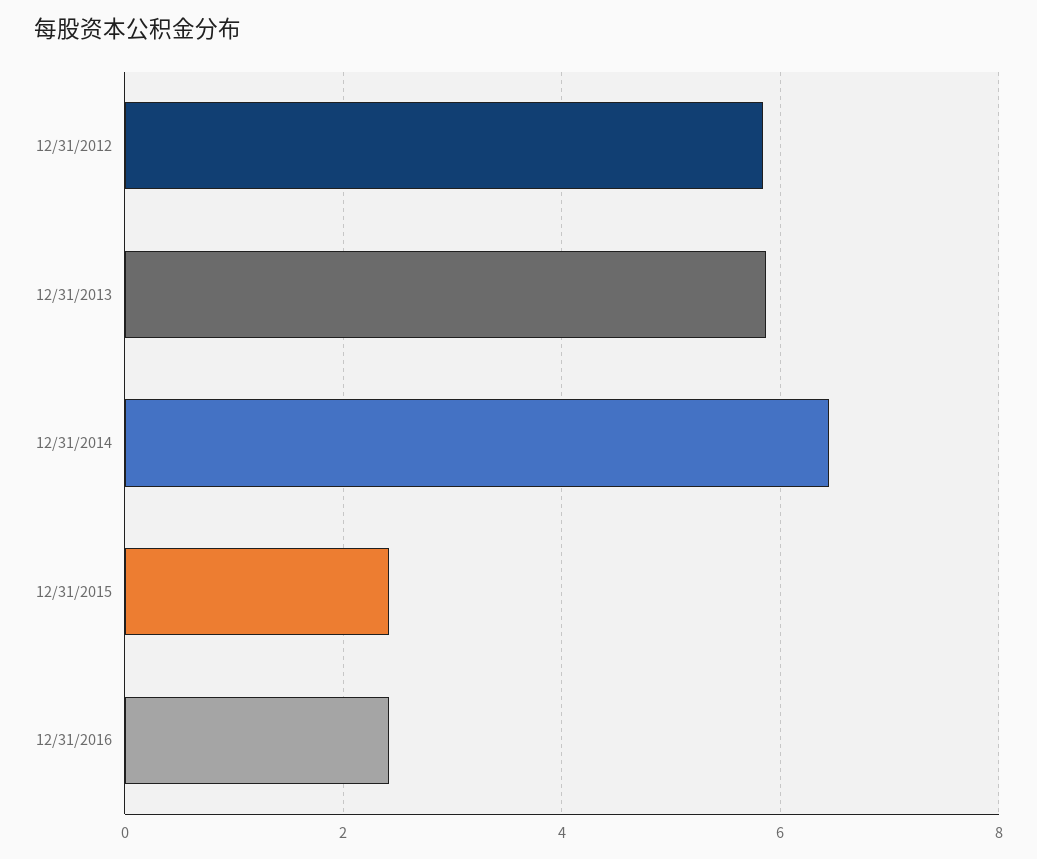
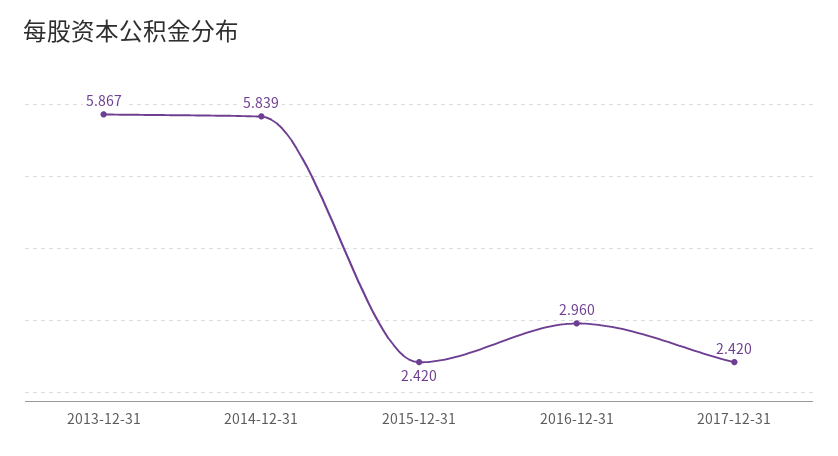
12/31/2012: 5.8 -> none
12/31/2014: 6.4 -> 5.839
12/31/2016: 2.4 -> 2.96
2017-12-31: none -> 2.42

